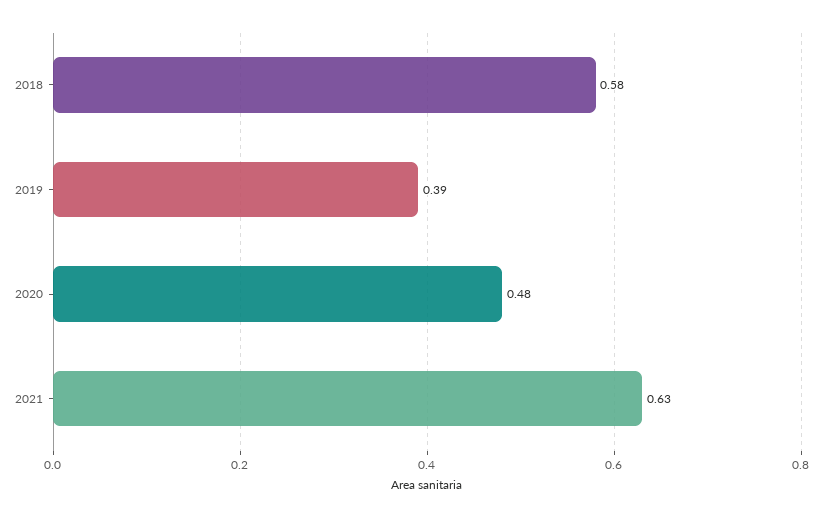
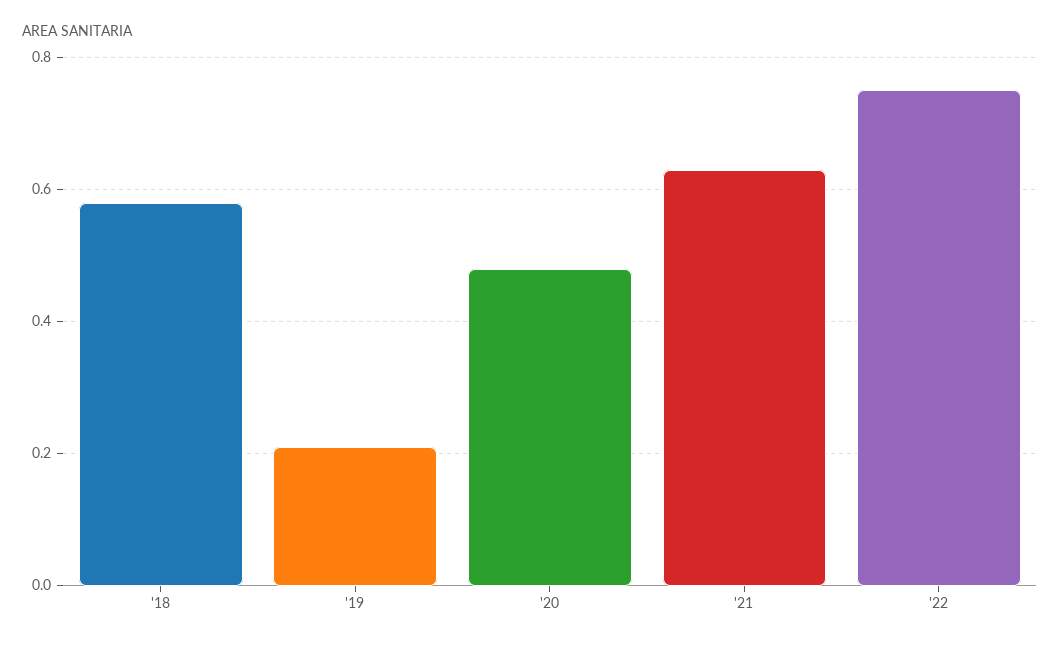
2019: 0.39 -> 0.2
'22: none -> 0.75

